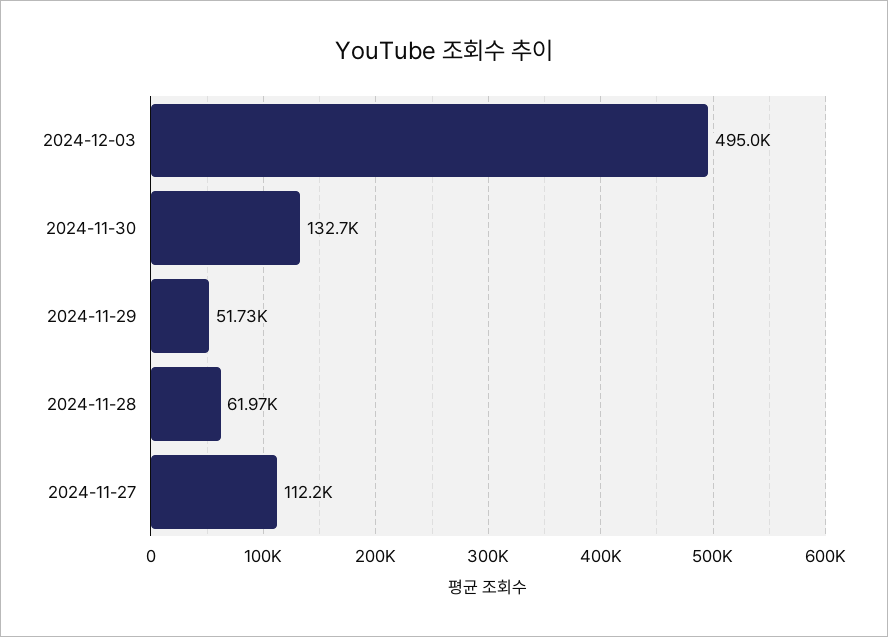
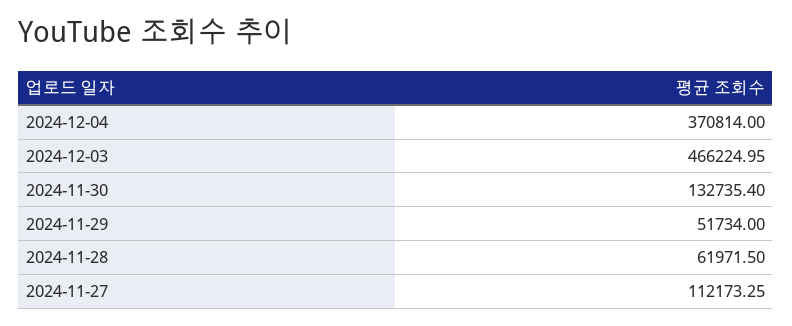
2024-12-03: 495000 -> 466224.95
2024-12-04: none -> 370814

